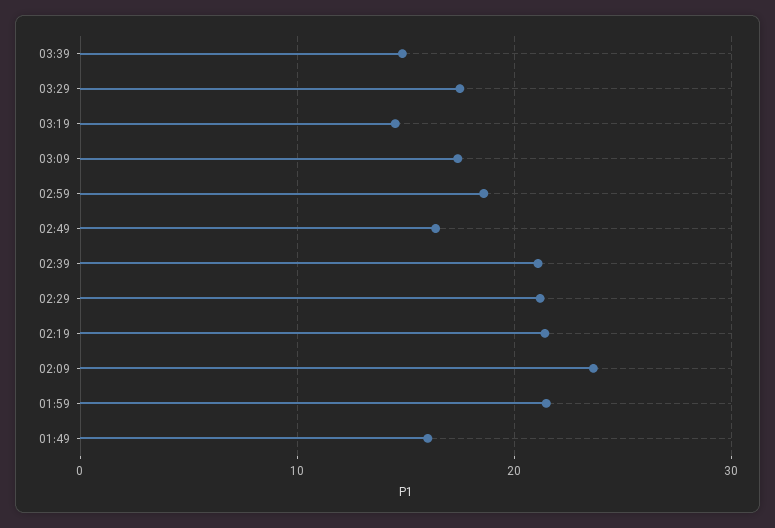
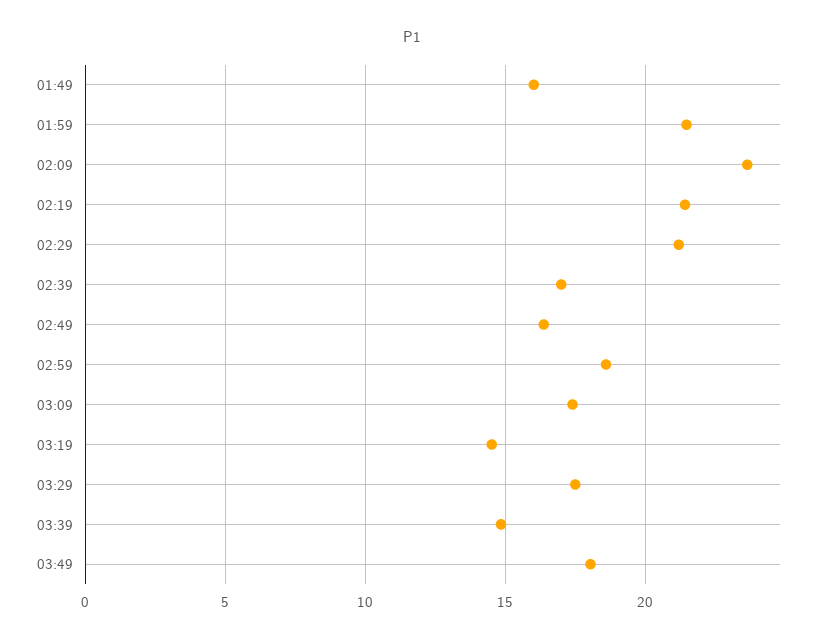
02:39: 21 -> 17
03:49: none -> 18

